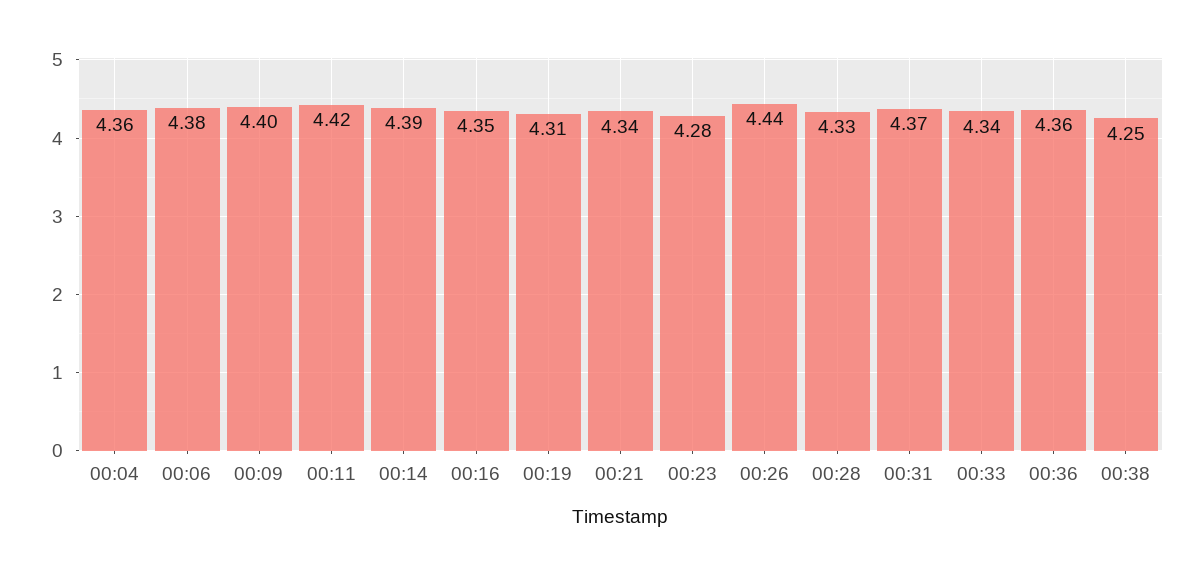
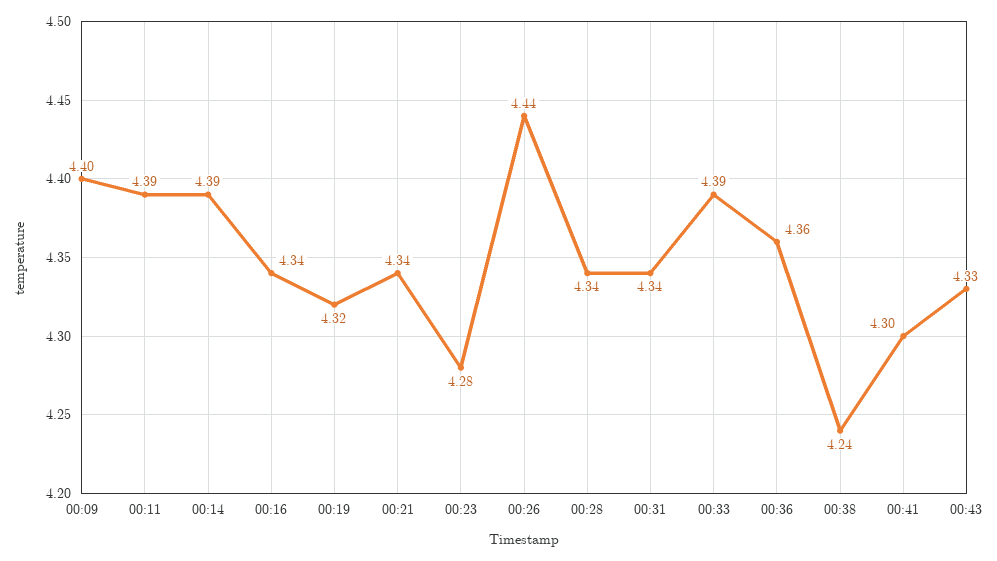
00:04: 4.36 -> none
00:06: 4.38 -> none
00:11: 4.42 -> 4.39
00:16: 4.35 -> 4.34
00:19: 4.31 -> 4.32
00:28: 4.33 -> 4.34
00:31: 4.37 -> 4.34
00:33: 4.34 -> 4.39
00:38: 4.25 -> 4.24
00:41: none -> 4.3
00:43: none -> 4.33

